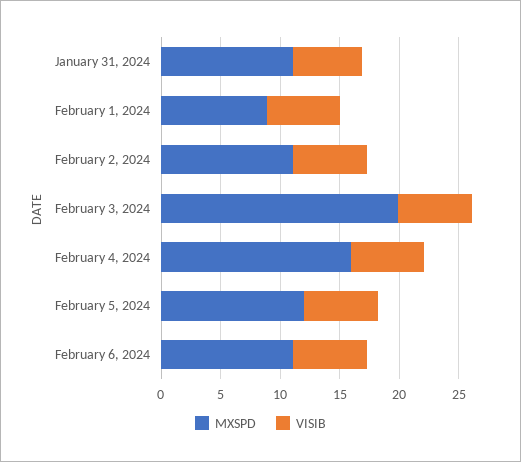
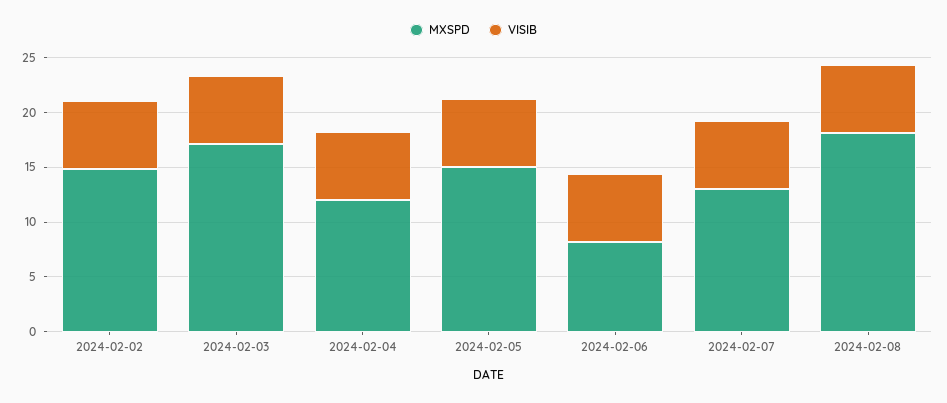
MXSPD, January 31, 2024: 11 -> none
VISIB, January 31, 2024: 6 -> none
MXSPD, February 1, 2024: 9 -> none
VISIB, February 1, 2024: 6 -> none
MXSPD, February 2, 2024: 11 -> 15
MXSPD, February 3, 2024: 20 -> 17
MXSPD, February 4, 2024: 16 -> 12
MXSPD, February 5, 2024: 12 -> 15
MXSPD, February 6, 2024: 11 -> 8
MXSPD, 2024-02-07: none -> 13
VISIB, 2024-02-07: none -> 6
MXSPD, 2024-02-08: none -> 18
VISIB, 2024-02-08: none -> 6

